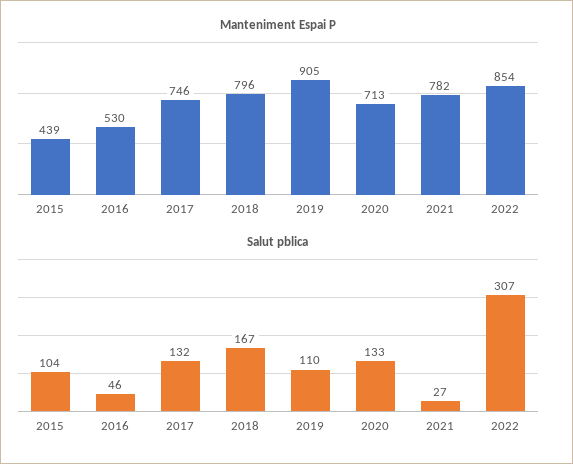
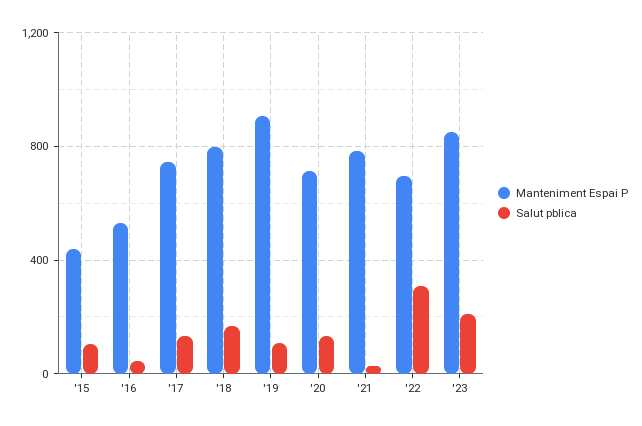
Manteniment Espai P, 2022: 854 -> 700
Manteniment Espai P, '23: none -> 850
Salut pblica, '23: none -> 200

